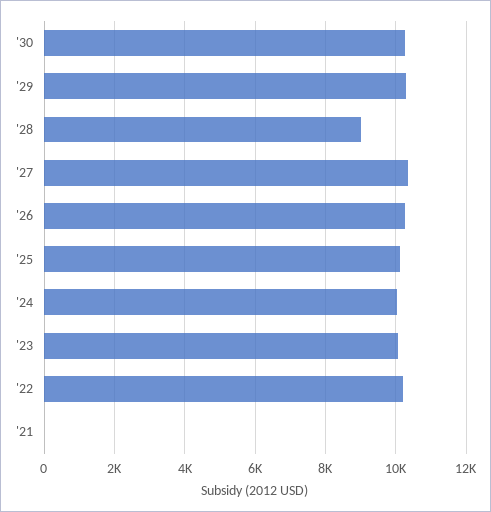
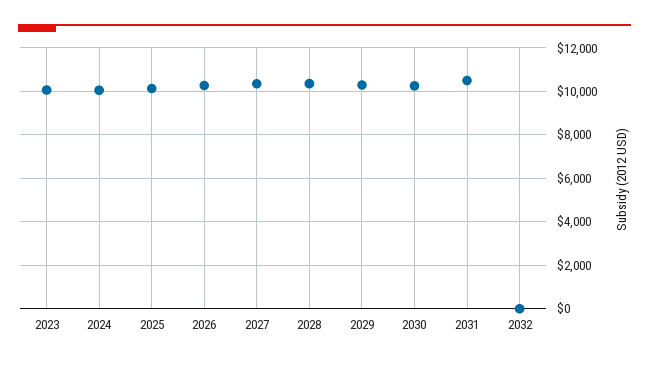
'28: 9000 -> 10500
'22: 10200 -> none
'21: 0 -> none
2031: none -> 10500
2032: none -> 0

